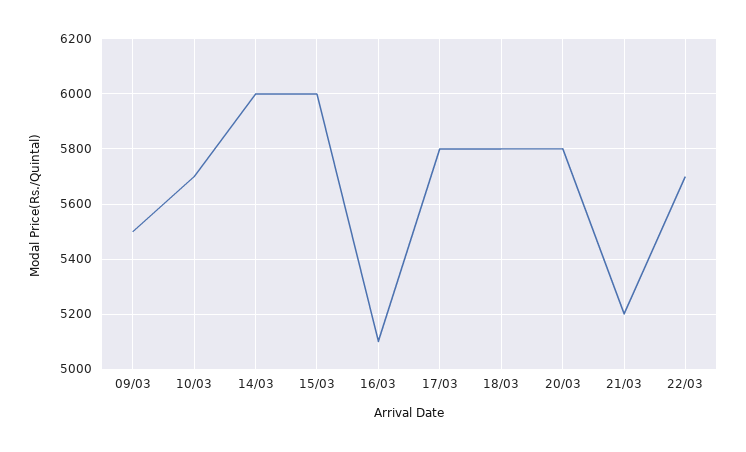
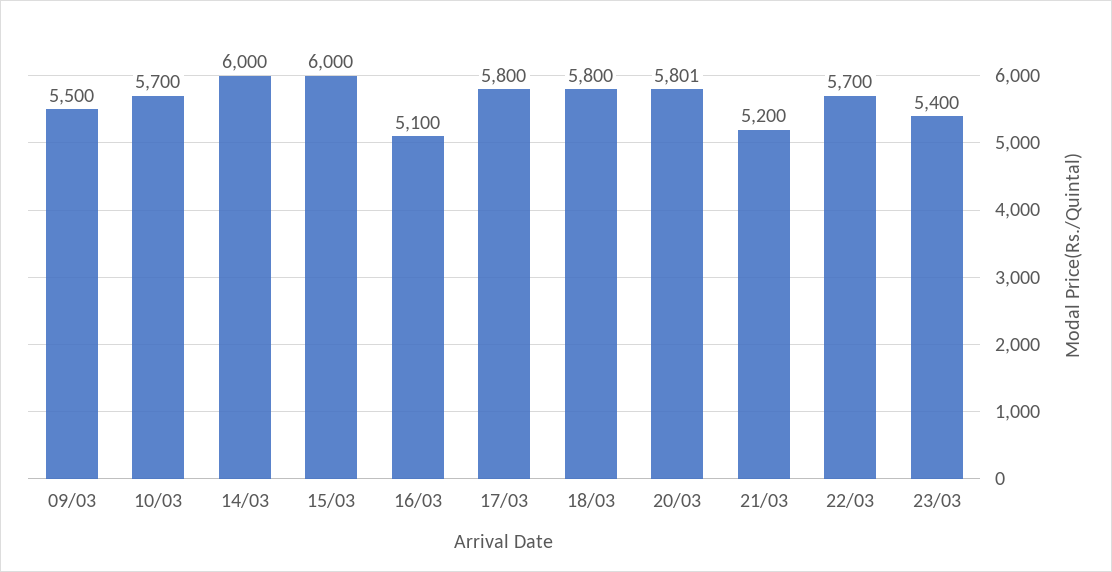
23/03: none -> 5400

